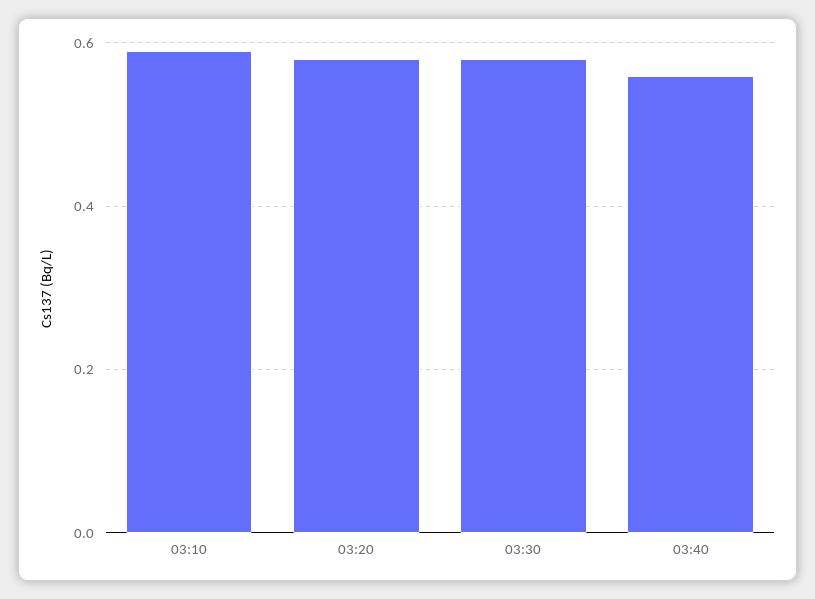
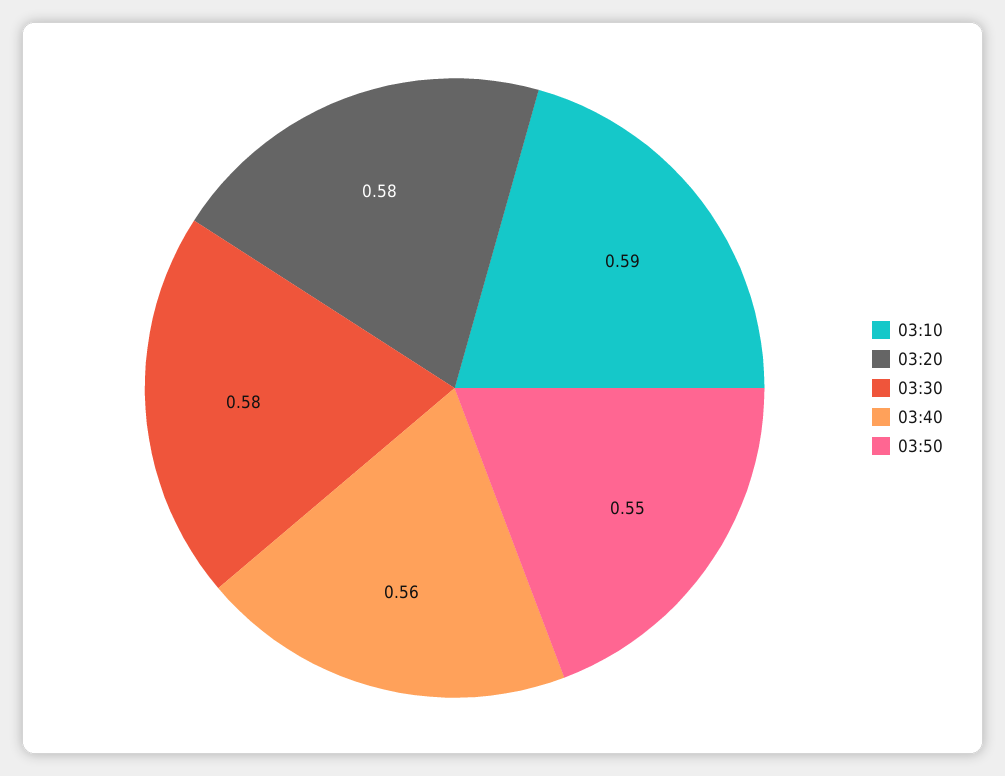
03:50: none -> 0.55

